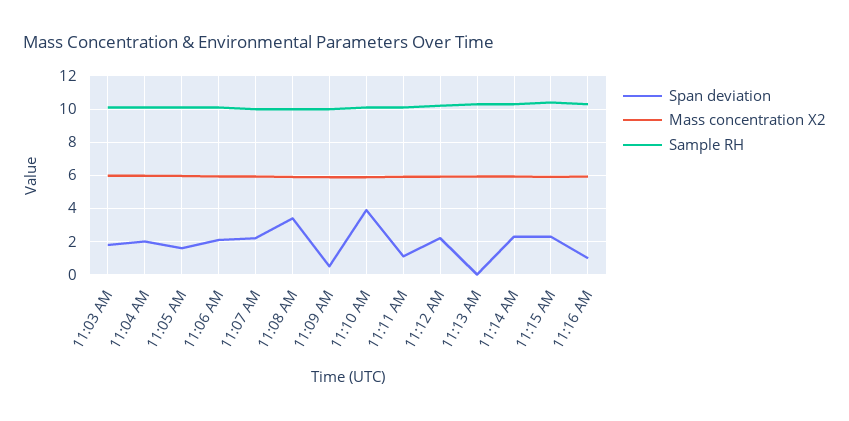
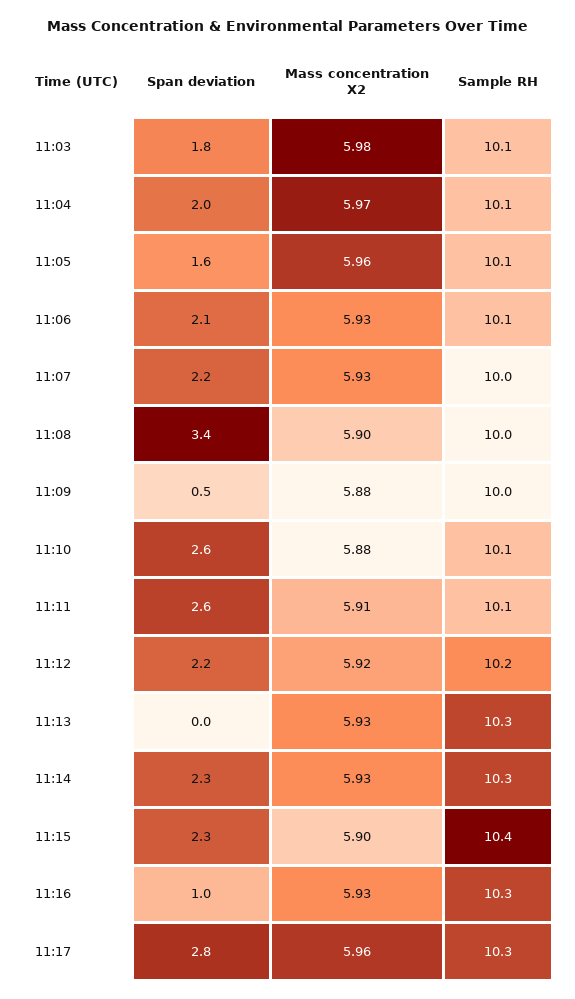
Span deviation, 11:10 AM: 4 -> 2.6
Span deviation, 11:11 AM: 1 -> 2.6
Span deviation, 11:17: none -> 2.8
Mass concentration X2, 11:17: none -> 5.96
Sample RH, 11:17: none -> 10.3

